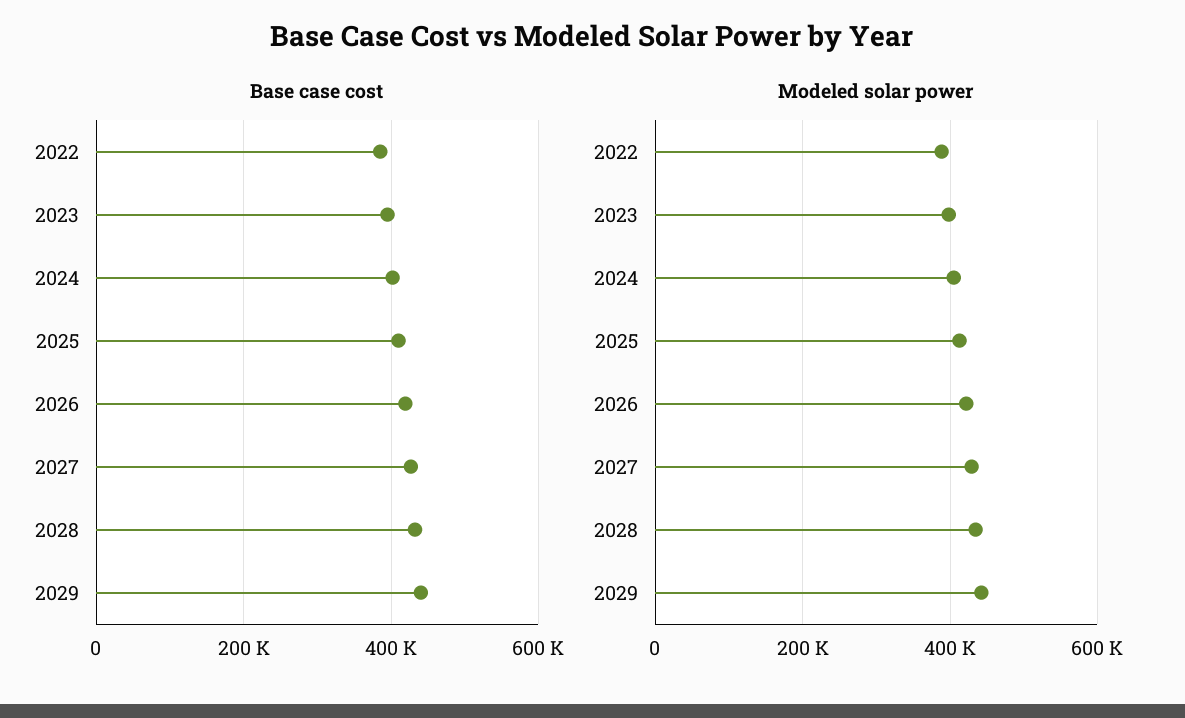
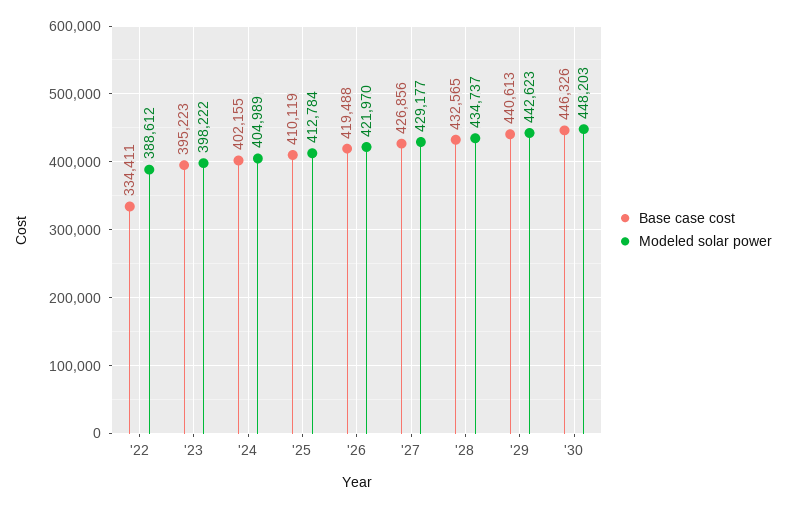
Base case cost, 2022: 380000 -> 334411
Base case cost, '30: none -> 446326
Modeled solar power, '30: none -> 448203

